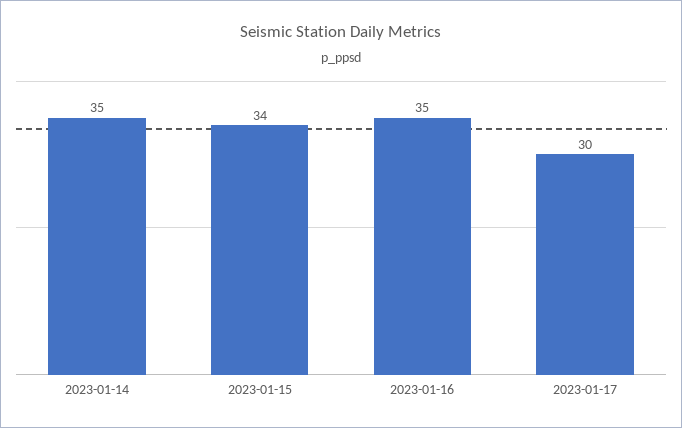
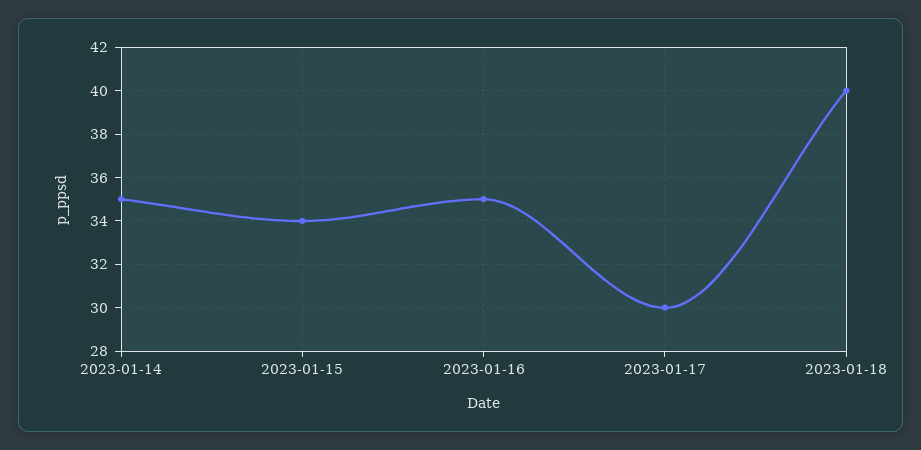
2023-01-18: none -> 40

